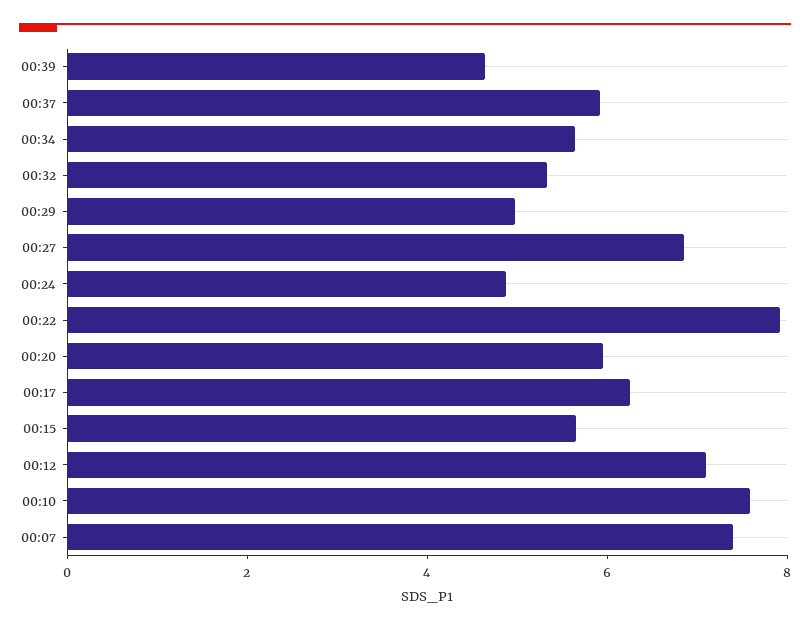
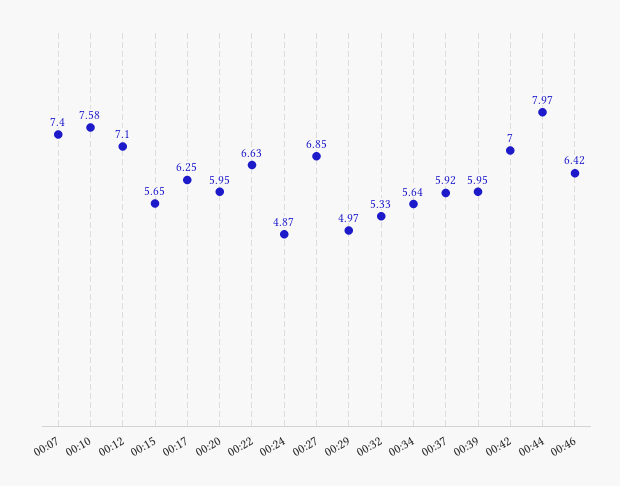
00:39: 4.5 -> 5.95
00:22: 8 -> 6.63
00:42: none -> 7
00:44: none -> 7.97
00:46: none -> 6.42

